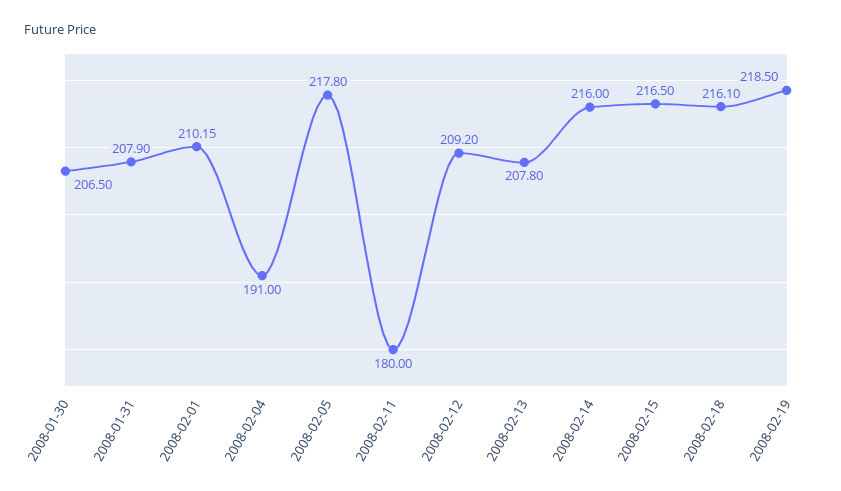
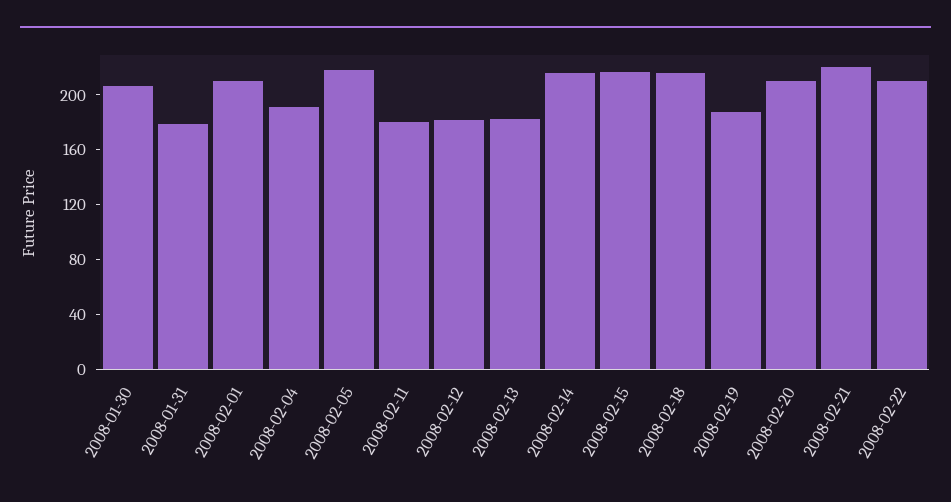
2008-01-31: 207.9 -> 180
2008-02-12: 209.2 -> 180
2008-02-13: 207.8 -> 180
2008-02-19: 218.5 -> 190
2008-02-20: none -> 210
2008-02-21: none -> 220
2008-02-22: none -> 210

